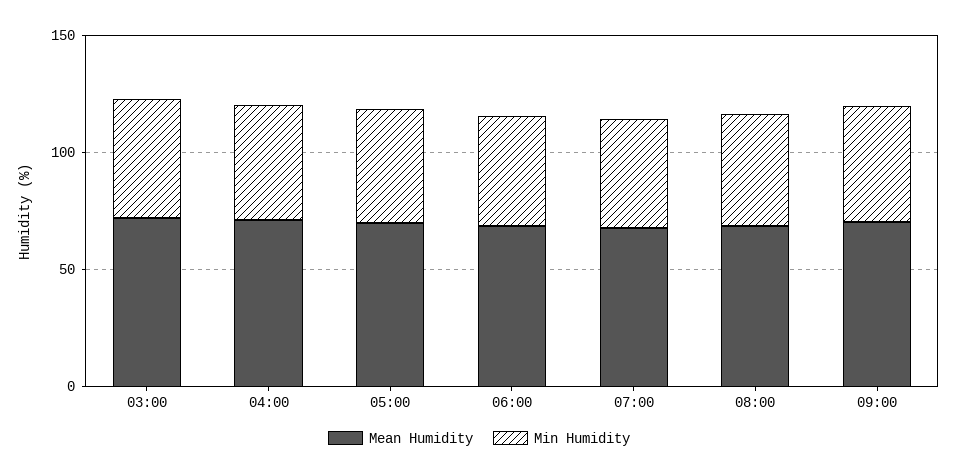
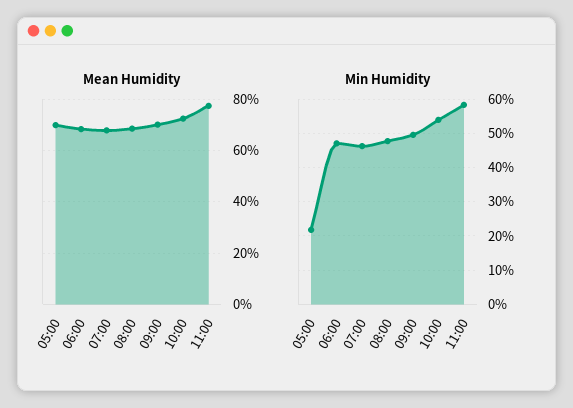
Mean Humidity, 03:00: 70 -> none
Min Humidity, 03:00: 50 -> none
Mean Humidity, 04:00: 70 -> none
Min Humidity, 04:00: 50 -> none
Min Humidity, 05:00: 50 -> 22
Mean Humidity, 10:00: none -> 72.5
Mean Humidity, 11:00: none -> 77.5
Min Humidity, 10:00: none -> 54
Min Humidity, 11:00: none -> 58

